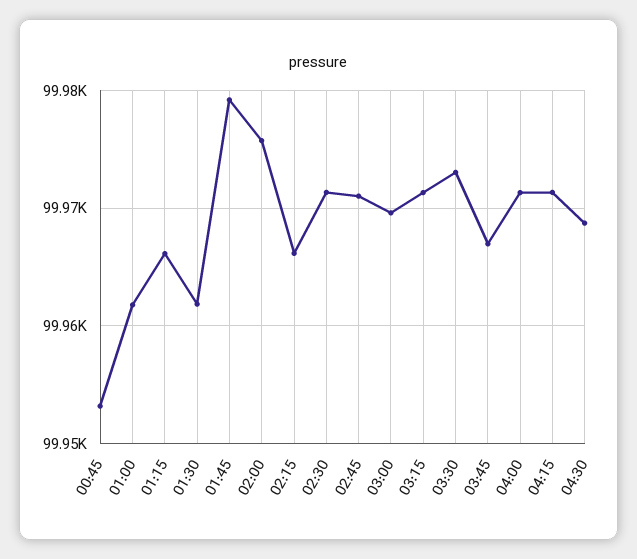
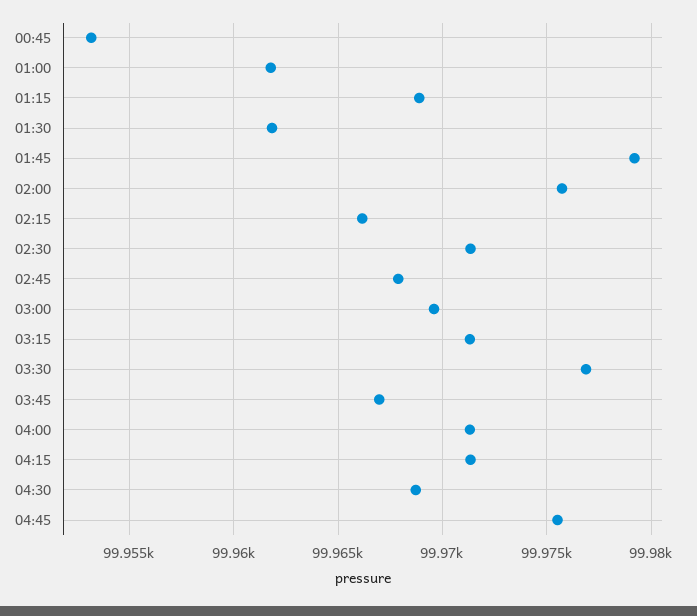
01:15: 99966 -> 99969
02:45: 99971 -> 99968
03:30: 99973 -> 99977
04:45: none -> 99975.5

